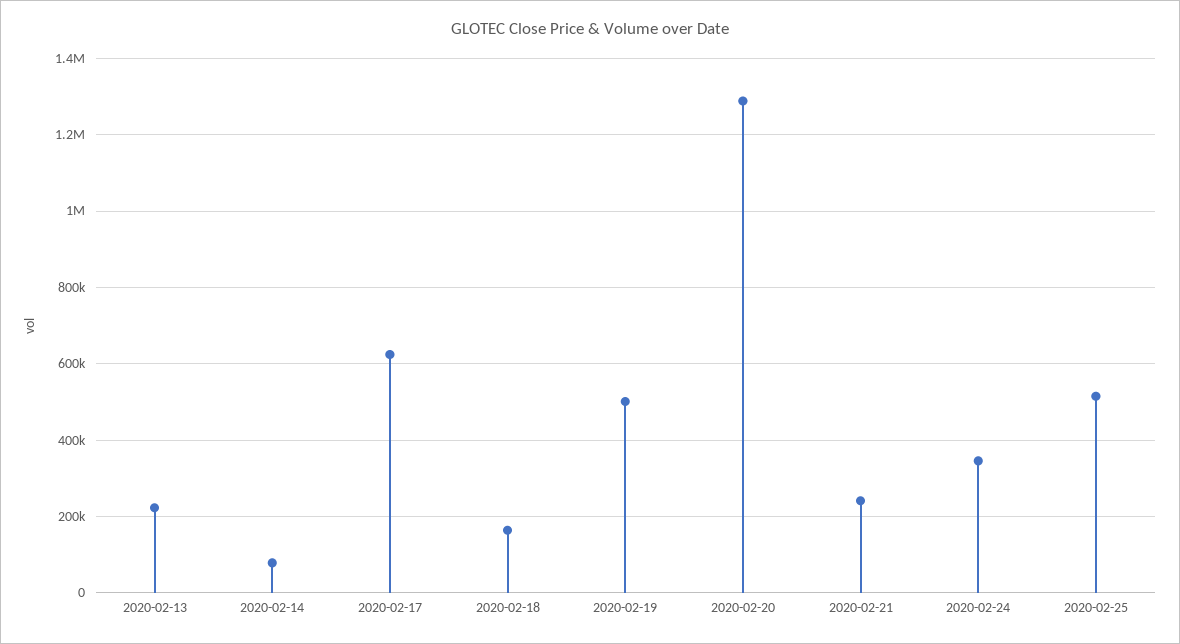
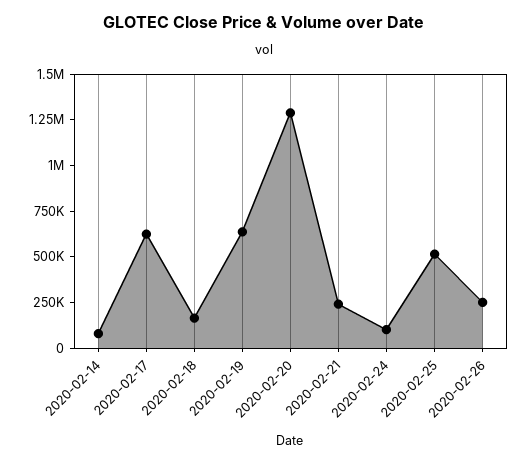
2020-02-13: 220000 -> none
2020-02-19: 500000 -> 650000
2020-02-24: 340000 -> 100000
2020-02-26: none -> 250000

